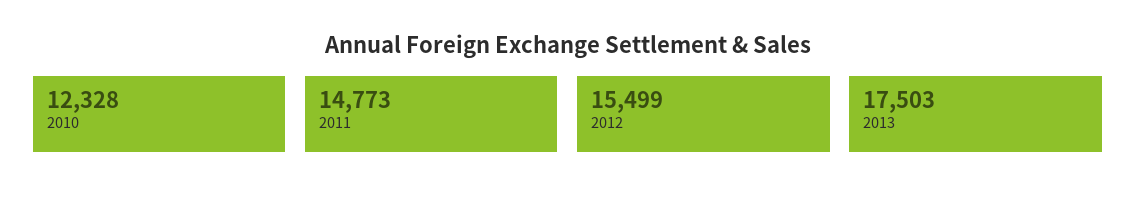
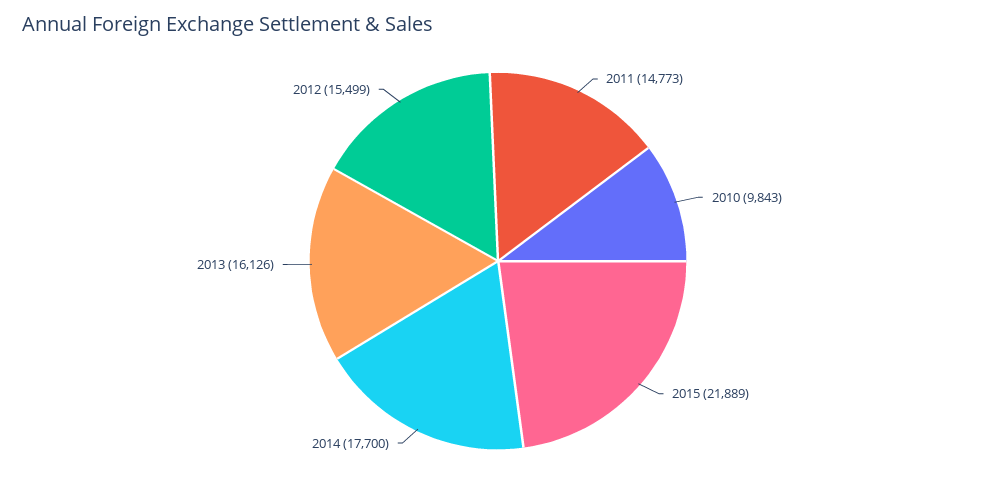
2010: 12328 -> 9843
2013: 17503 -> 16126
2015: none -> 21889
2014: none -> 17700

